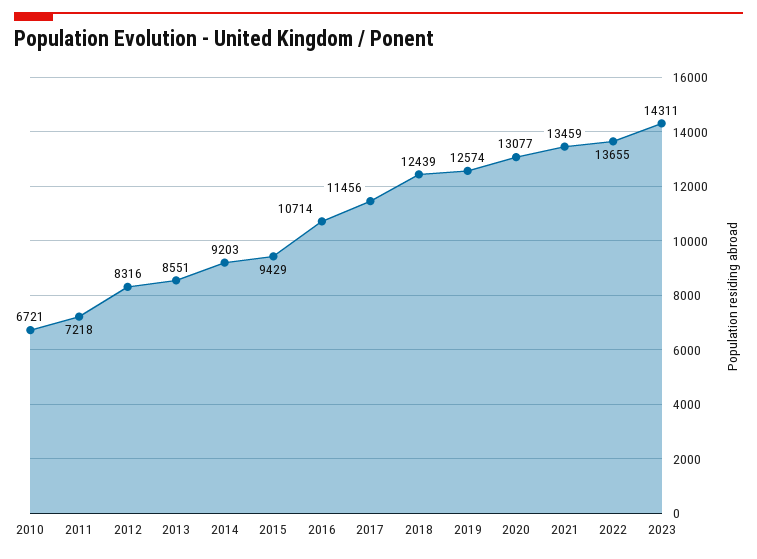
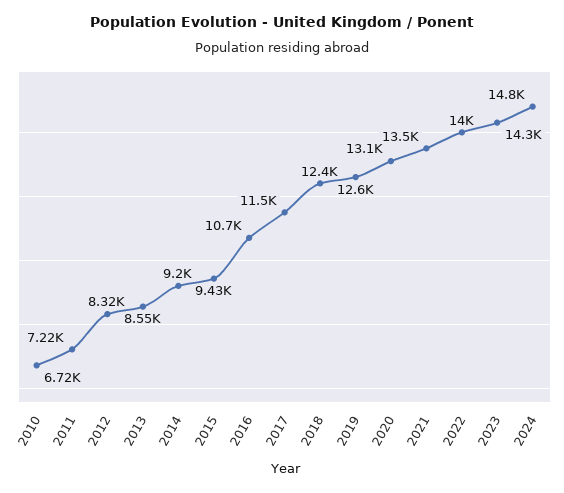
2022: 13655 -> 14000
2024: none -> 14800

